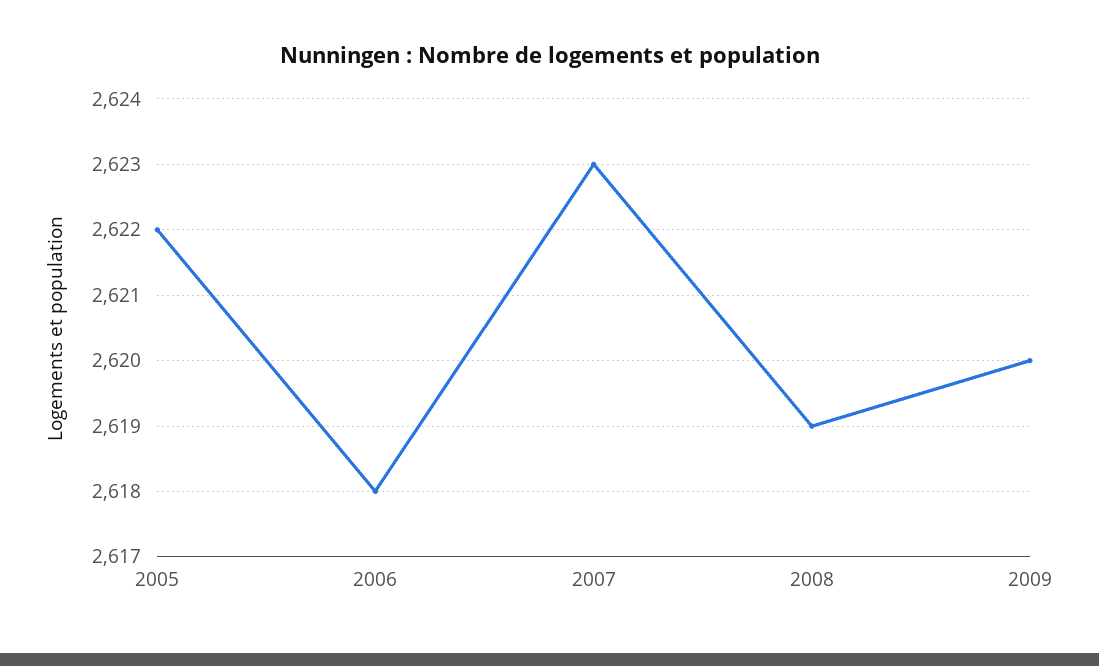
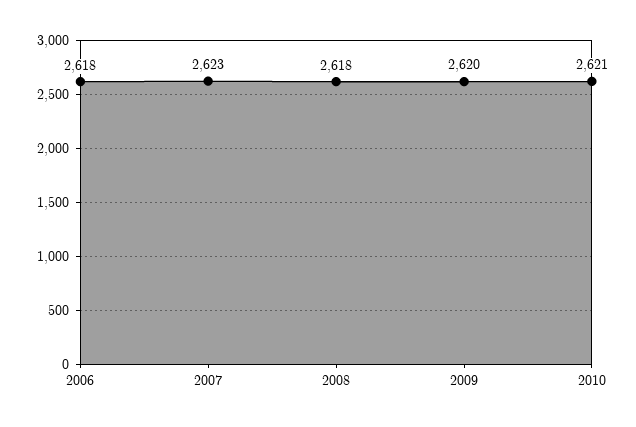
2005: 2622 -> none
2008: 2619 -> 2618
2010: none -> 2621

